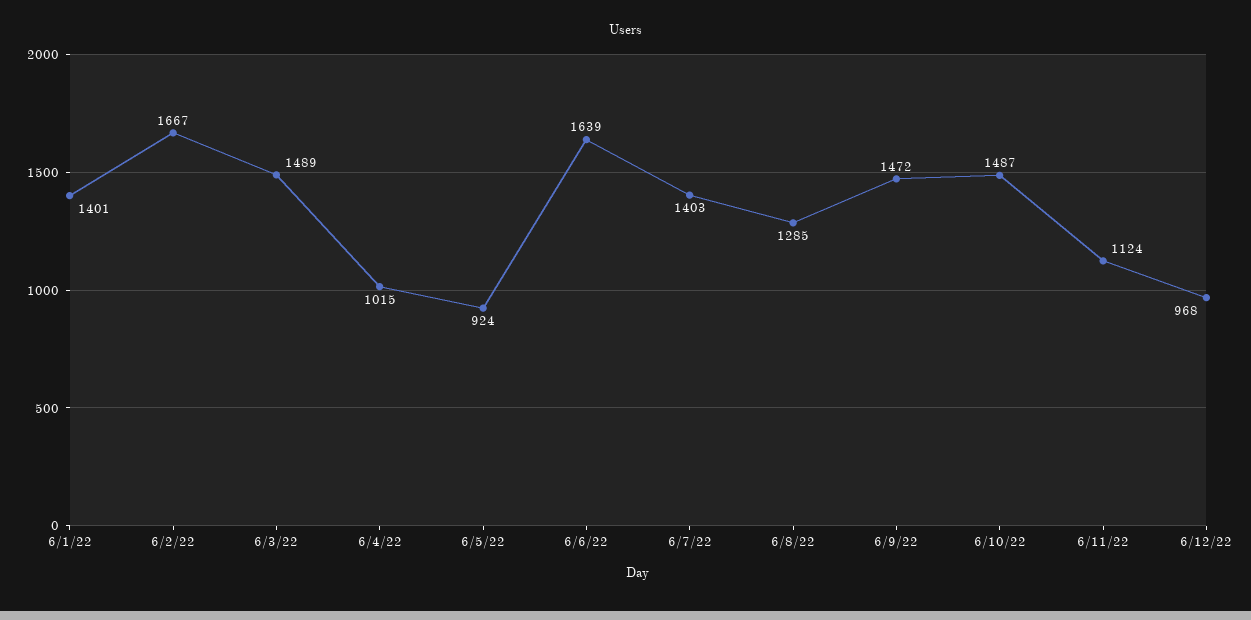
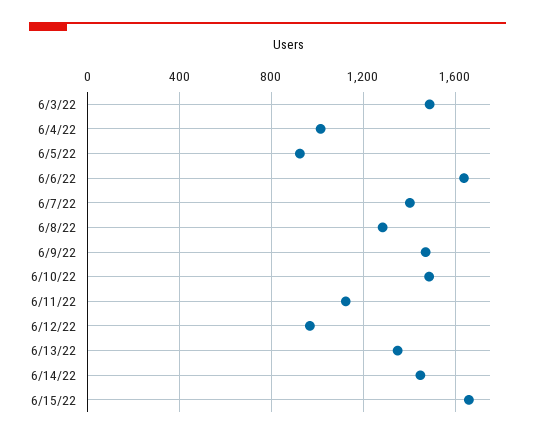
6/1/22: 1401 -> none
6/2/22: 1667 -> none
6/13/22: none -> 1350
6/14/22: none -> 1450
6/15/22: none -> 1650

